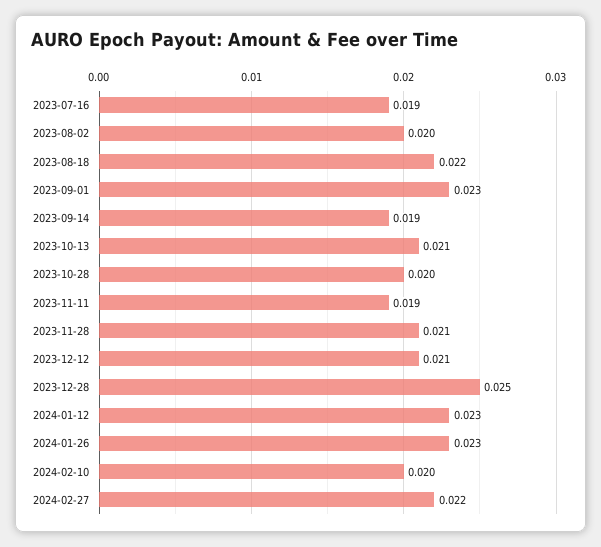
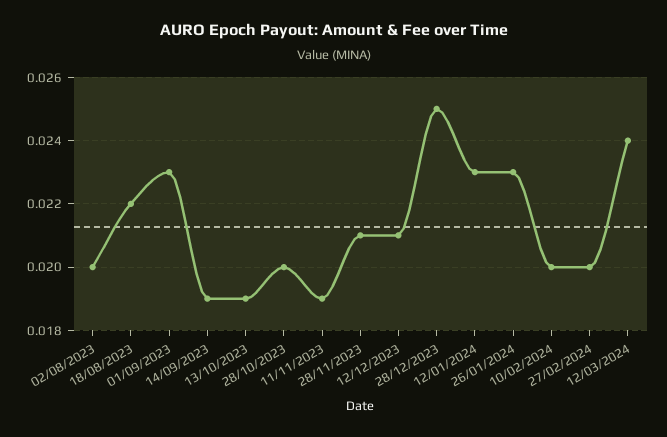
2023-07-16: 0.019 -> none
2023-10-13: 0.021 -> 0.019
2024-02-27: 0.022 -> 0.02
12/03/2024: none -> 0.024

